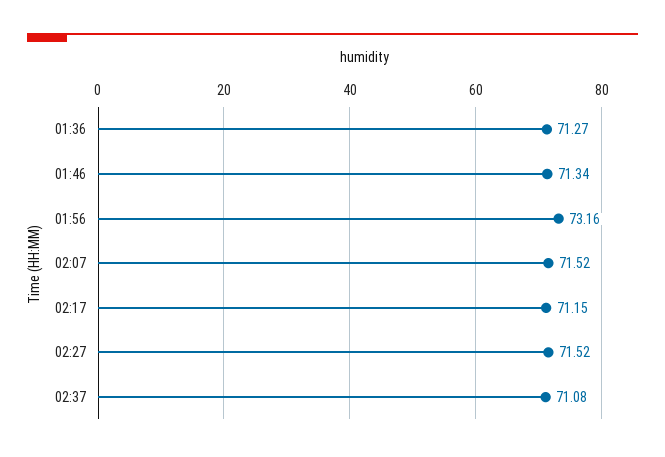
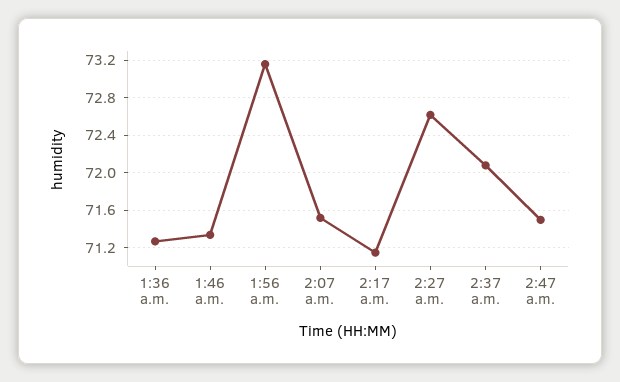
02:27: 71.52 -> 72.6
02:37: 71.08 -> 72.1
2:47 a.m.: none -> 71.5

